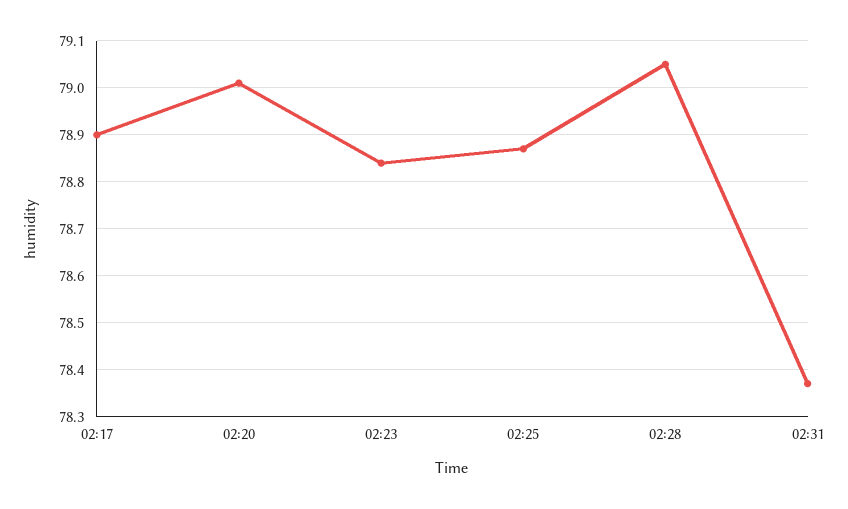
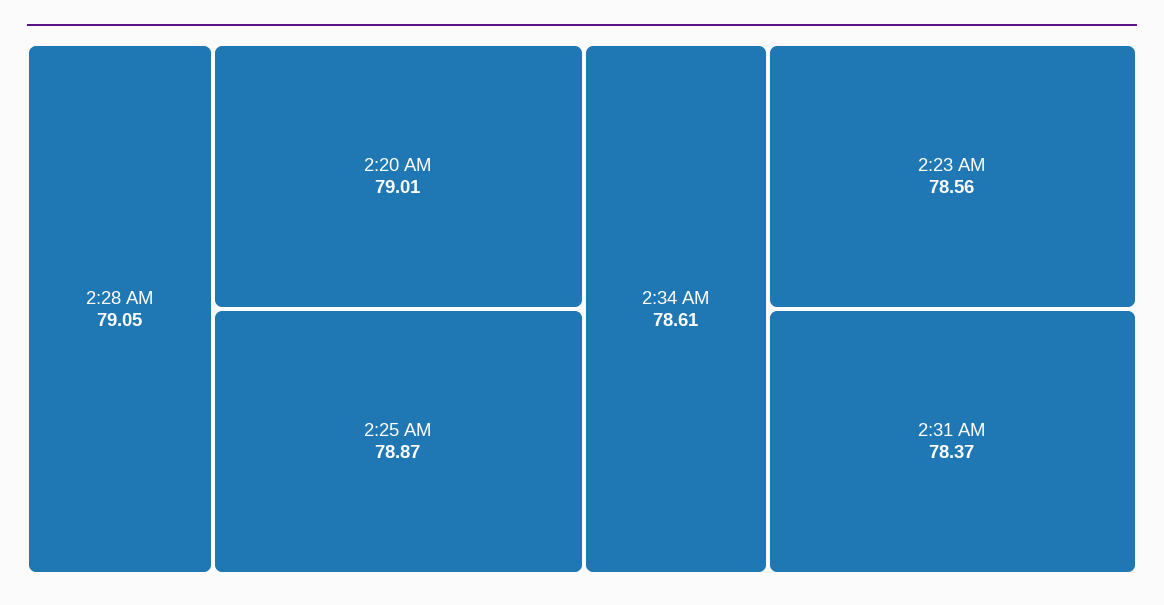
02:17: 78.9 -> none
02:23: 78.85 -> 78.56
2:34 AM: none -> 78.61

